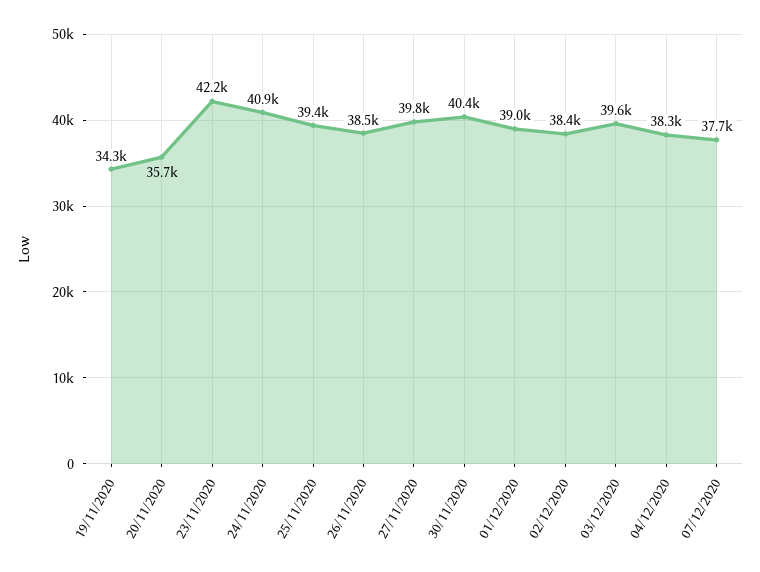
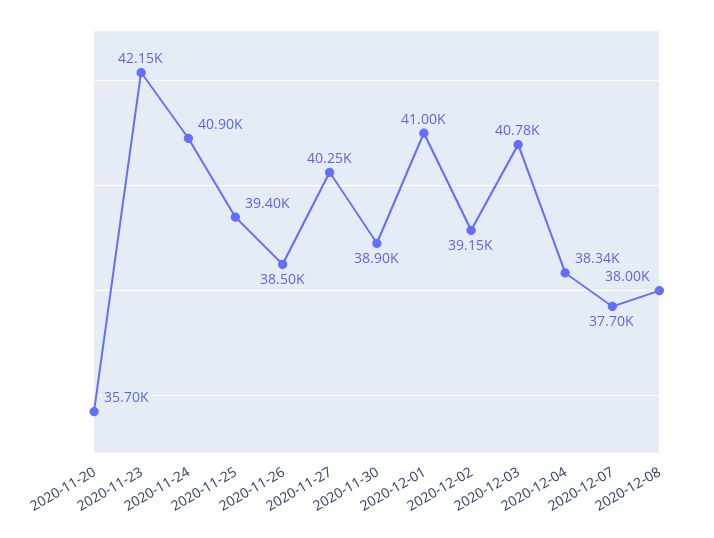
19/11/2020: 34300 -> none
27/11/2020: 39800 -> 40250
30/11/2020: 40400 -> 38900
01/12/2020: 39000 -> 41000
02/12/2020: 38400 -> 39150
03/12/2020: 39600 -> 40780
2020-12-08: none -> 38000

